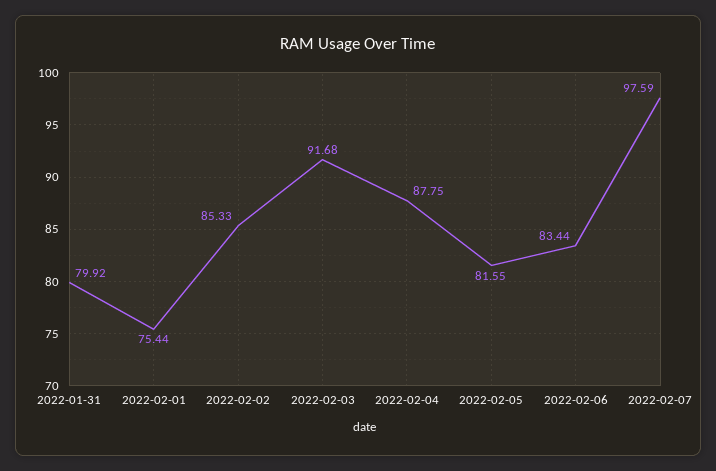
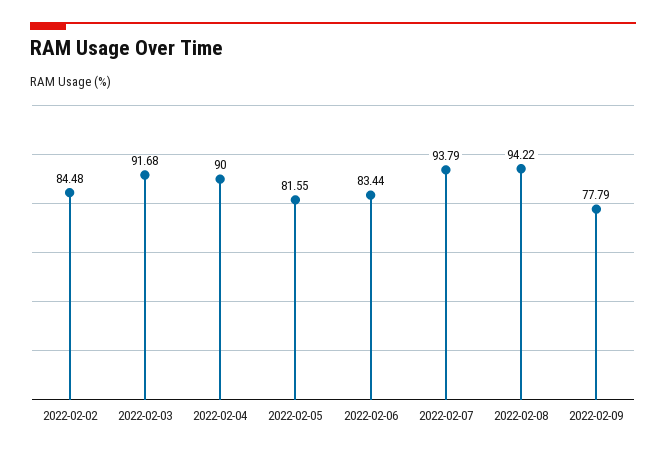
2022-01-31: 79.92 -> none
2022-02-01: 75.44 -> none
2022-02-02: 85.33 -> 84.48
2022-02-04: 87.75 -> 90
2022-02-07: 97.59 -> 93.79
2022-02-08: none -> 94.22
2022-02-09: none -> 77.79

